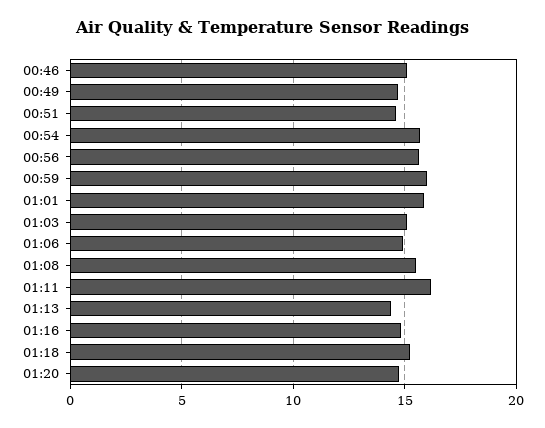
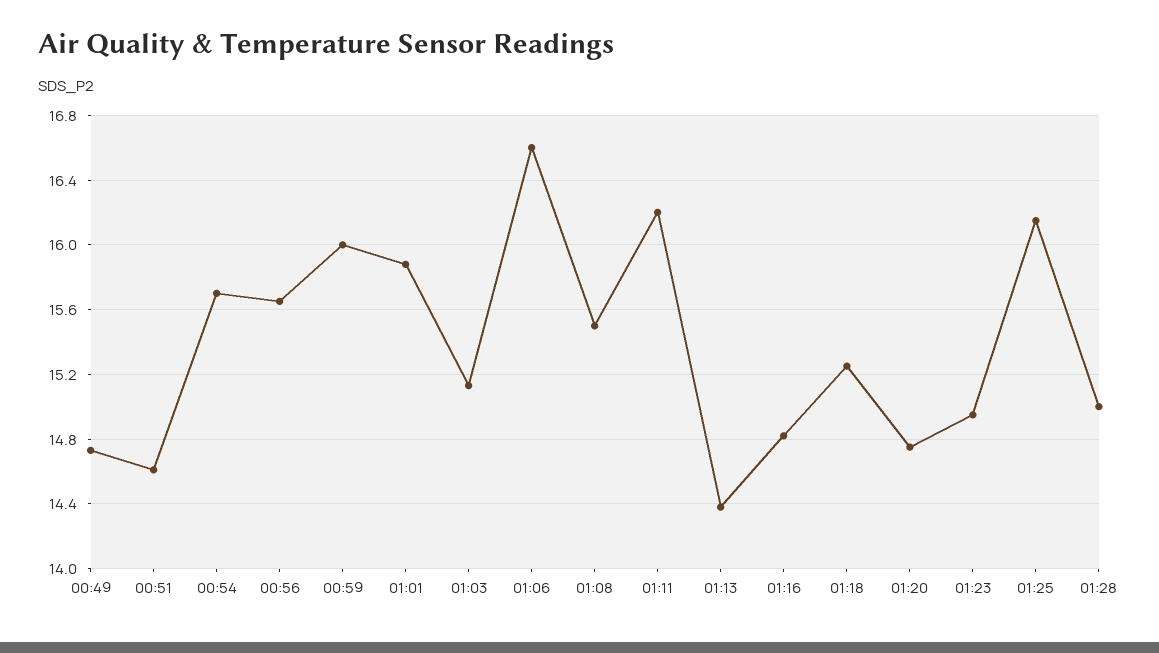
00:46: 15 -> none
01:06: 15 -> 16.6
01:23: none -> 14.95
01:25: none -> 16.15
01:28: none -> 15

